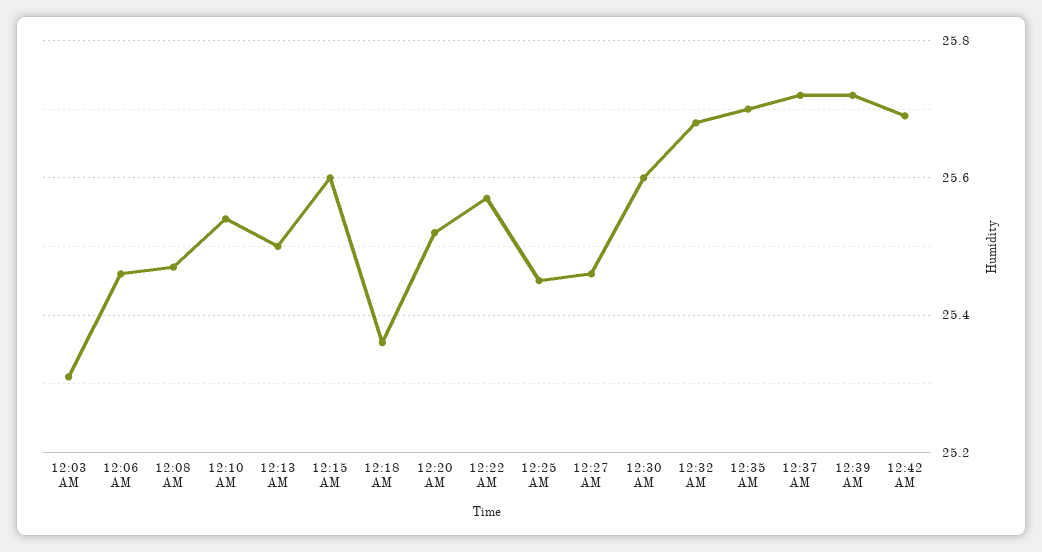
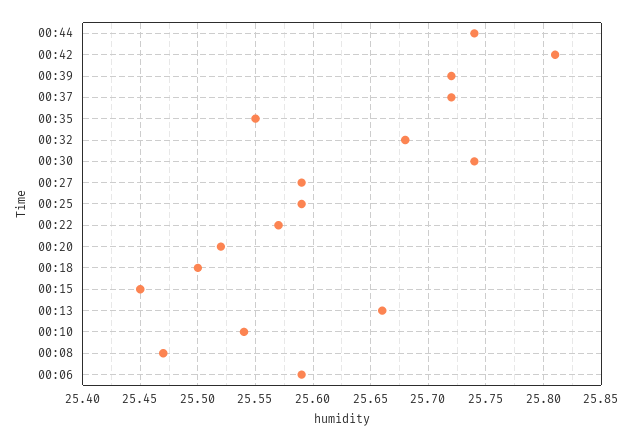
12:03 AM: 25.3 -> none
12:06 AM: 25.45 -> 25.59
12:13 AM: 25.5 -> 25.66
12:15 AM: 25.6 -> 25.45
12:18 AM: 25.35 -> 25.5
12:25 AM: 25.45 -> 25.59
12:27 AM: 25.45 -> 25.59
12:30 AM: 25.6 -> 25.74
12:35 AM: 25.7 -> 25.55
12:42 AM: 25.7 -> 25.81
00:44: none -> 25.74

